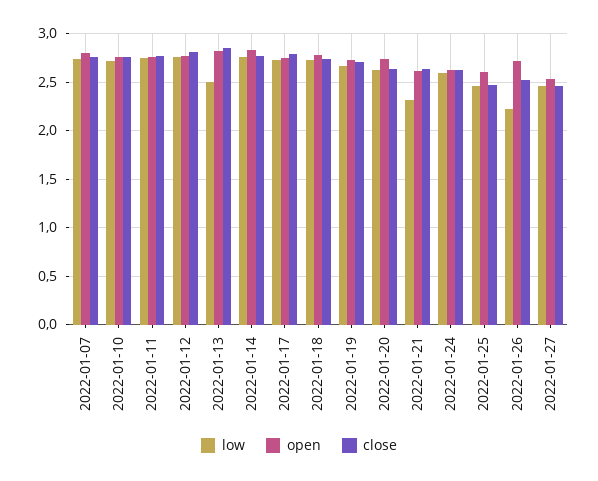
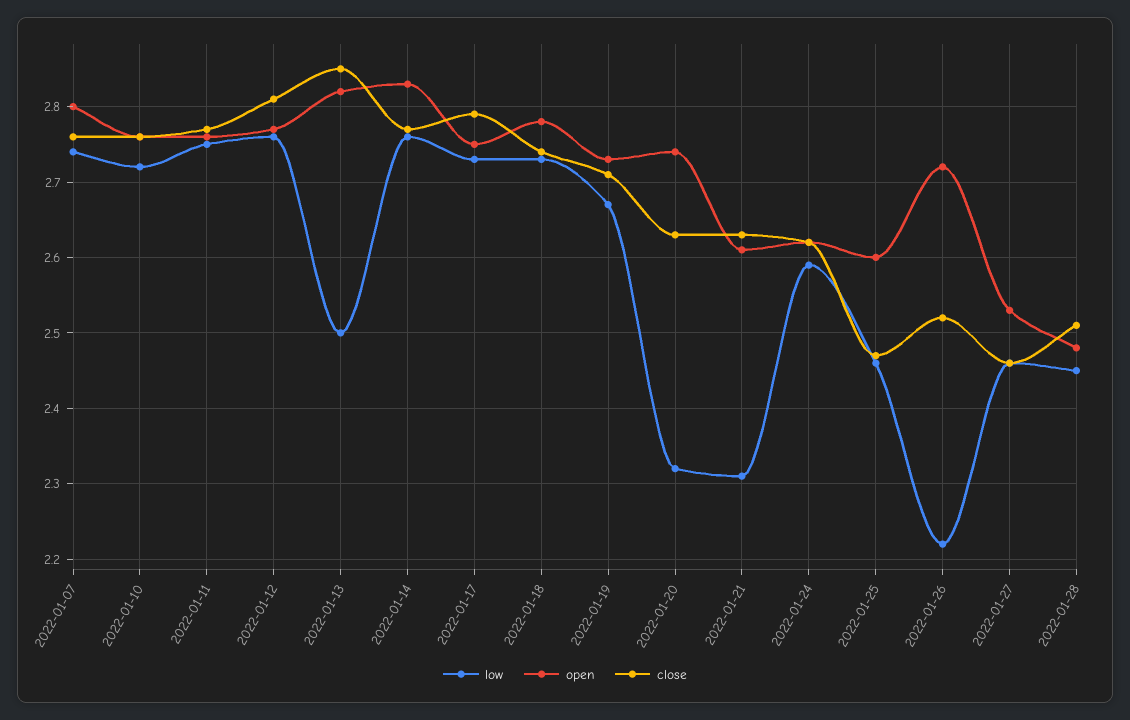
low, 2022-01-20: 2.6 -> 2.32
low, 2022-01-28: none -> 2.45
open, 2022-01-28: none -> 2.48
close, 2022-01-28: none -> 2.51

